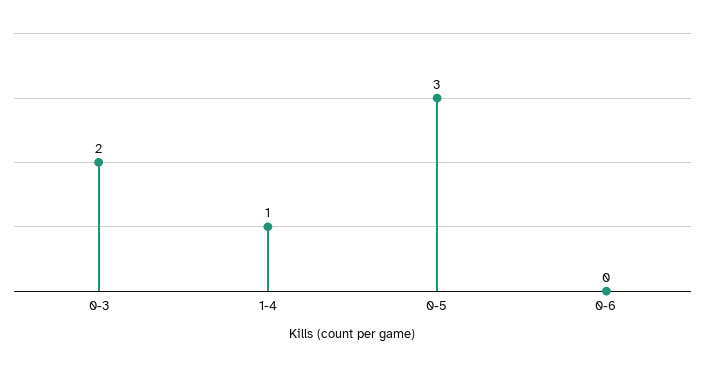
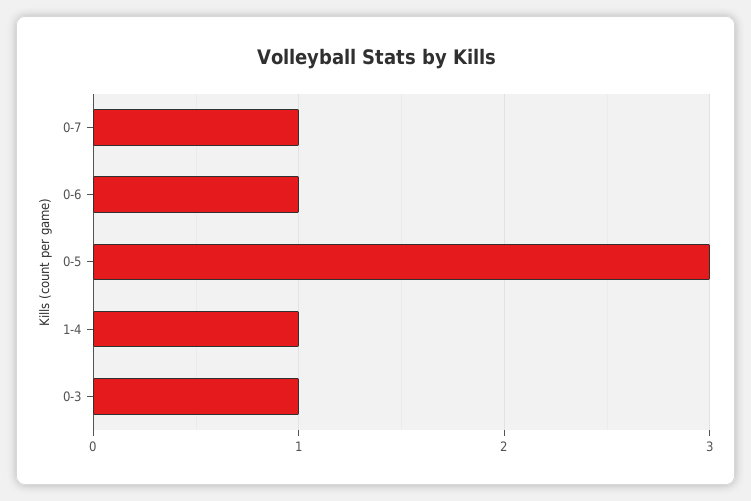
0-3: 2 -> 1
0-6: 0 -> 1
0-7: none -> 1

